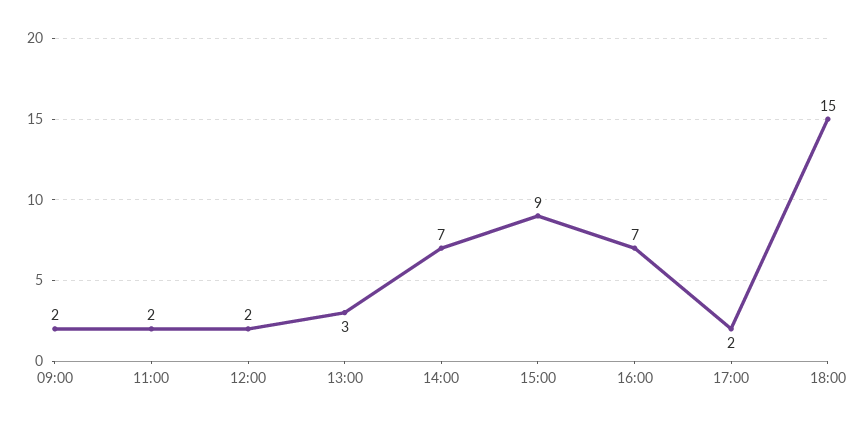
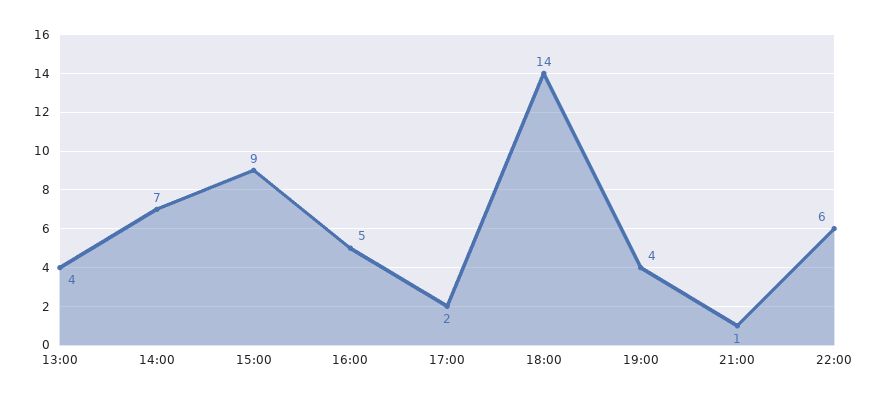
09:00: 2 -> none
11:00: 2 -> none
12:00: 2 -> none
13:00: 3 -> 4
16:00: 7 -> 5
18:00: 15 -> 14
19:00: none -> 4
21:00: none -> 1
22:00: none -> 6

